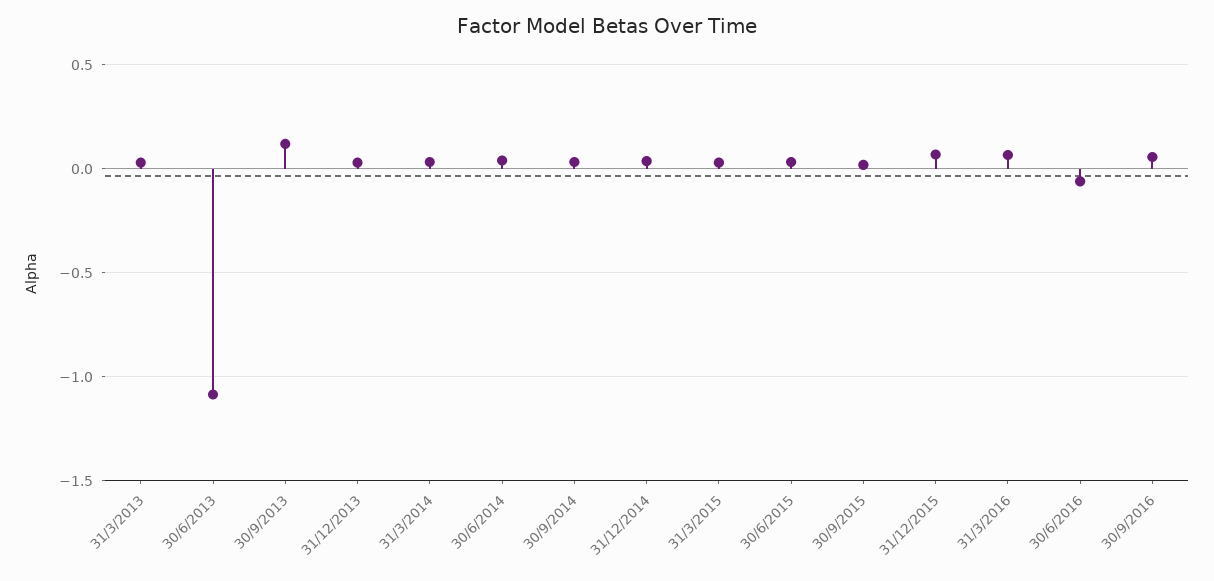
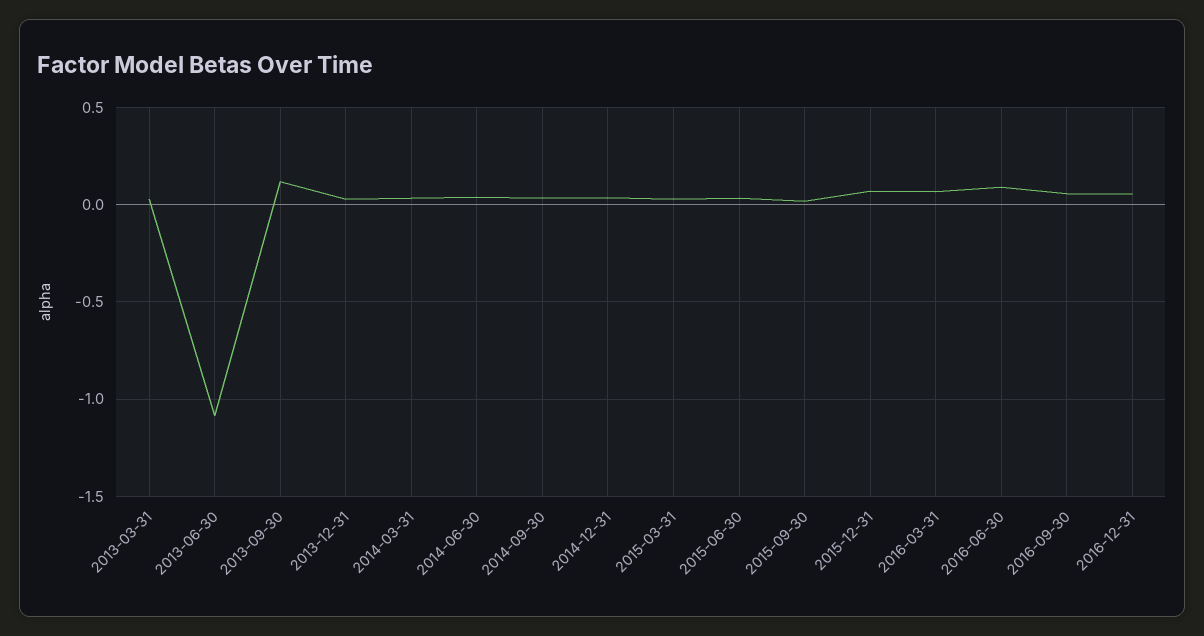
30/6/2016: -0.05 -> 0.1
2016-12-31: none -> 0.05

